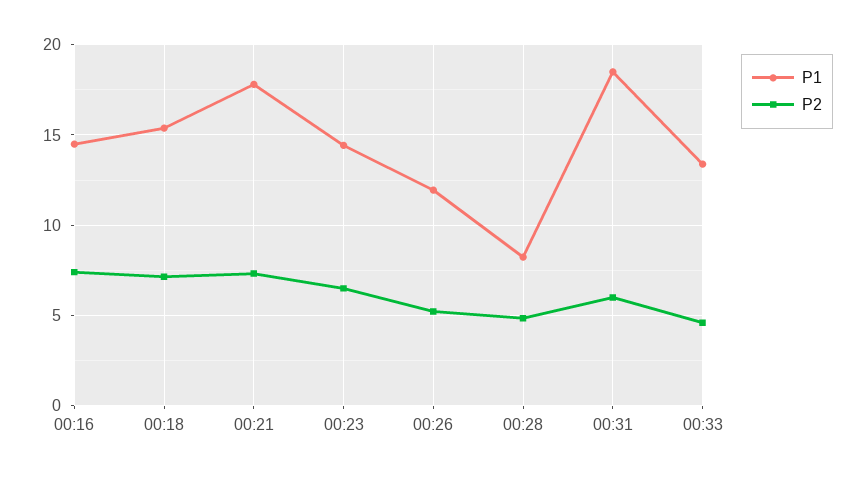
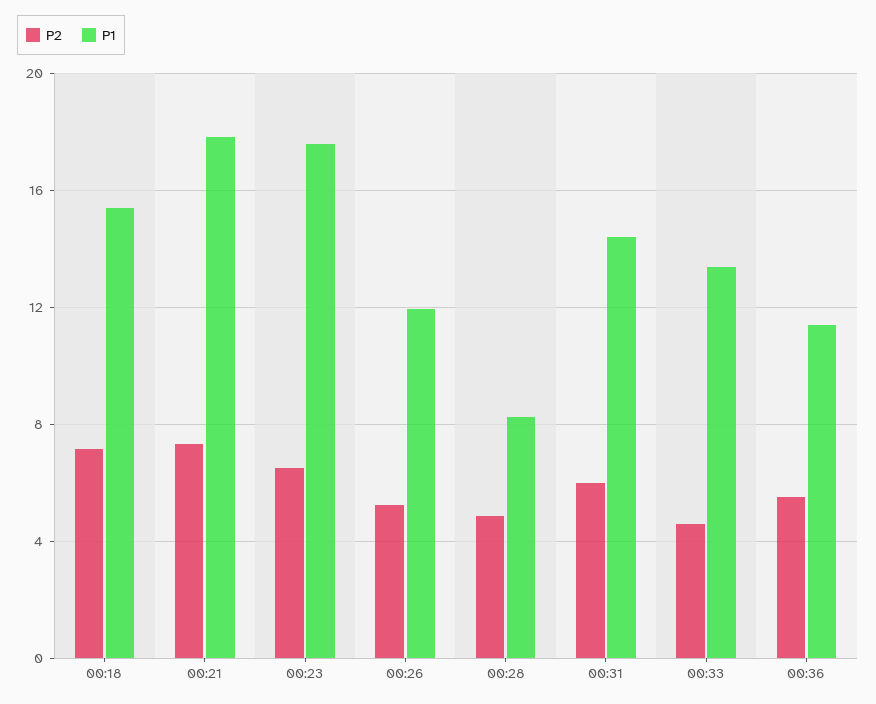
P1, 00:16: 14.5 -> none
P2, 00:16: 7.5 -> none
P1, 00:23: 14.5 -> 17.5
P1, 00:31: 18.5 -> 14.5
P2, 00:36: none -> 5.5
P1, 00:36: none -> 11.5

